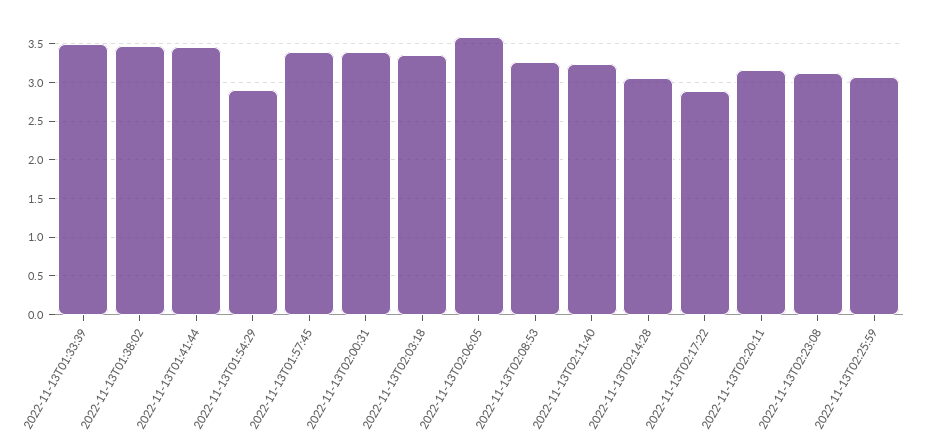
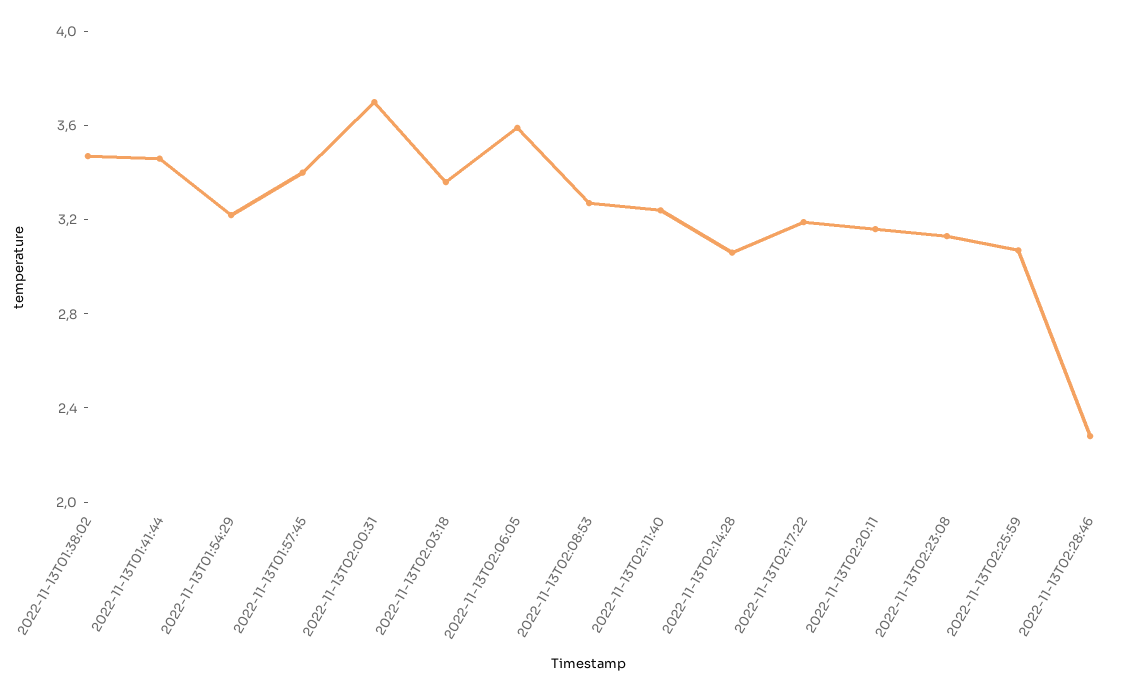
2022-11-13T01:33:39: 3.5 -> none
2022-11-13T01:54:29: 2.9 -> 3.2
2022-11-13T02:00:31: 3.4 -> 3.7
2022-11-13T02:17:22: 2.9 -> 3.2
2022-11-13T02:28:46: none -> 2.3

